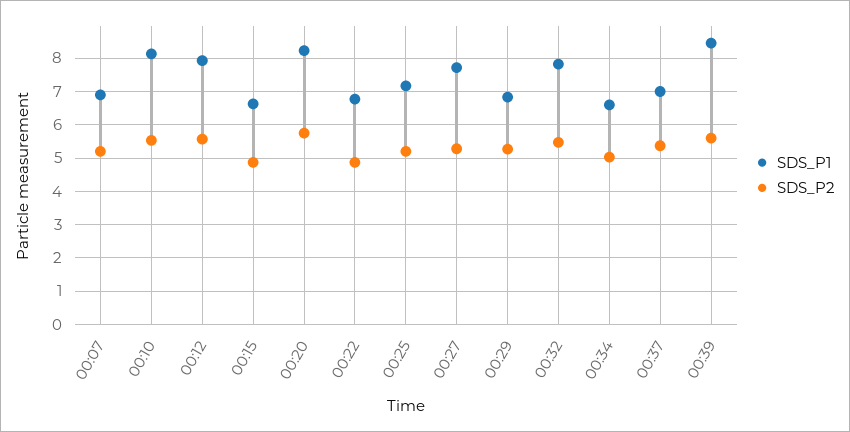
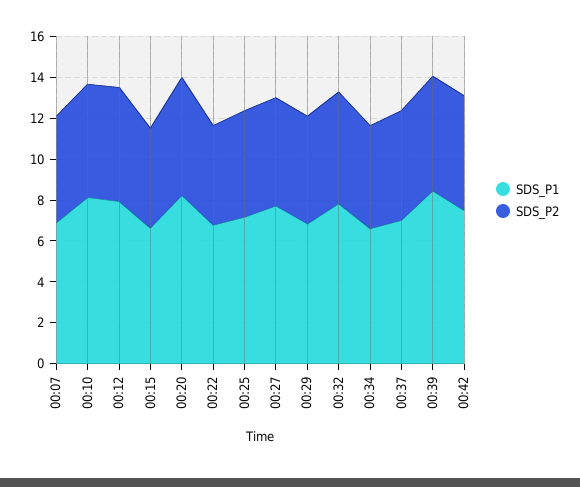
SDS_P1, 00:42: none -> 7.5
SDS_P2, 00:42: none -> 5.5

